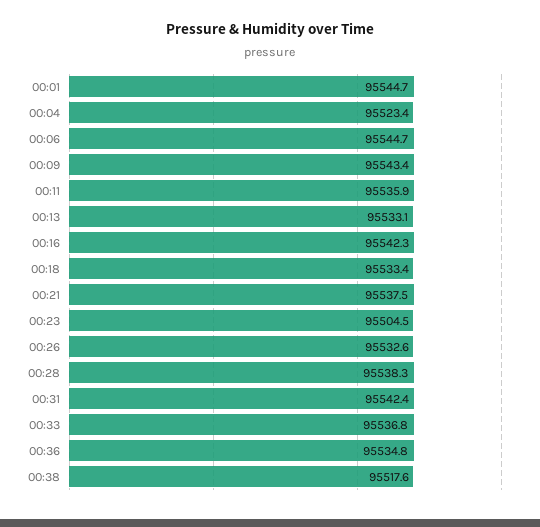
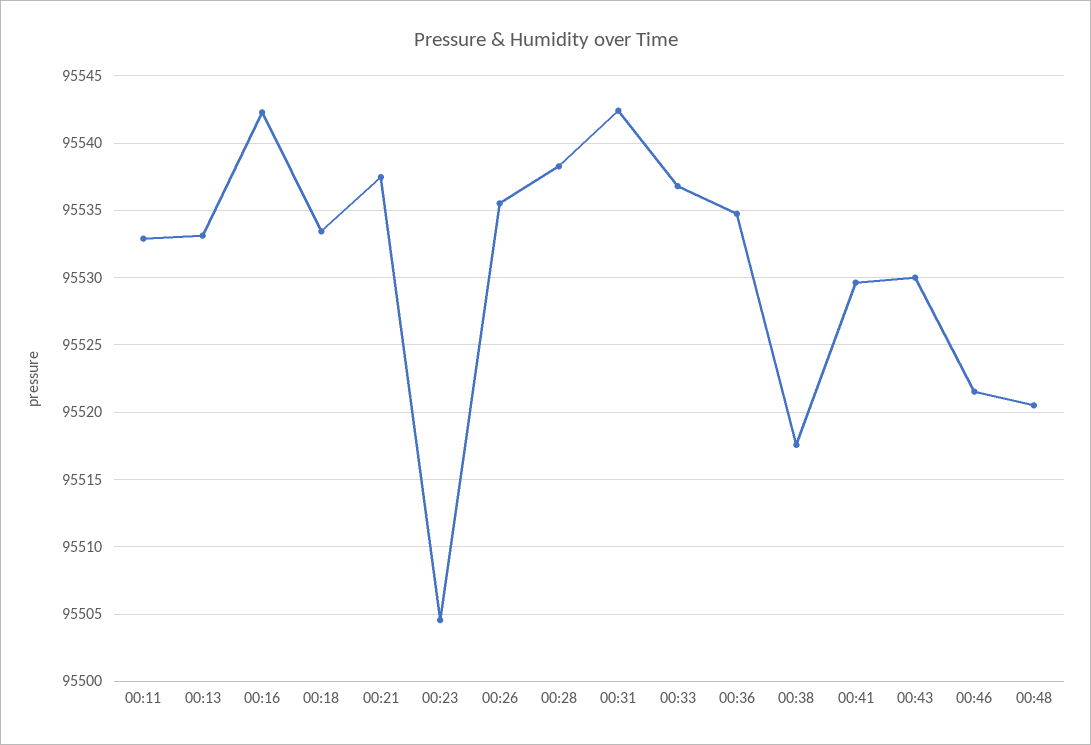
00:01: 95544.7 -> none
00:04: 95523.4 -> none
00:06: 95544.7 -> none
00:09: 95543.4 -> none
00:11: 95535.9 -> 95533
00:26: 95532.6 -> 95535.5
00:41: none -> 95529.5
00:43: none -> 95530
00:46: none -> 95521.5
00:48: none -> 95520.5

